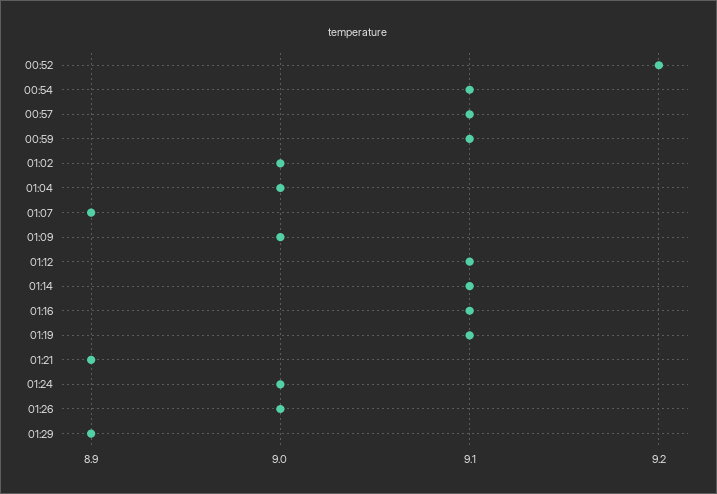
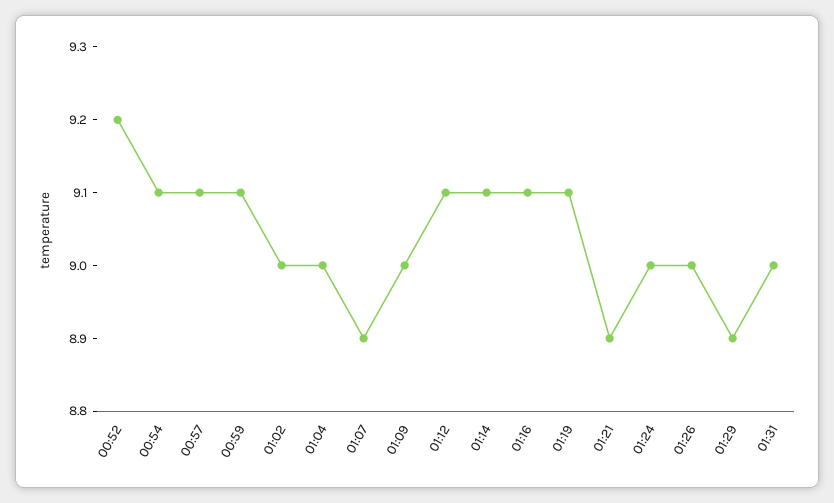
01:31: none -> 9

